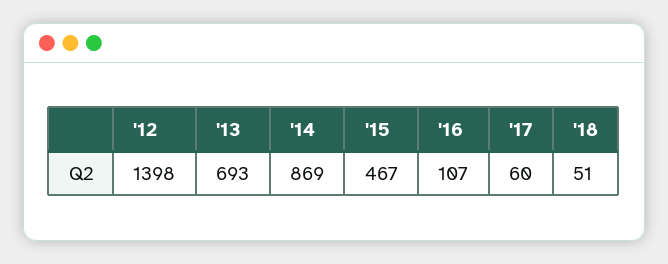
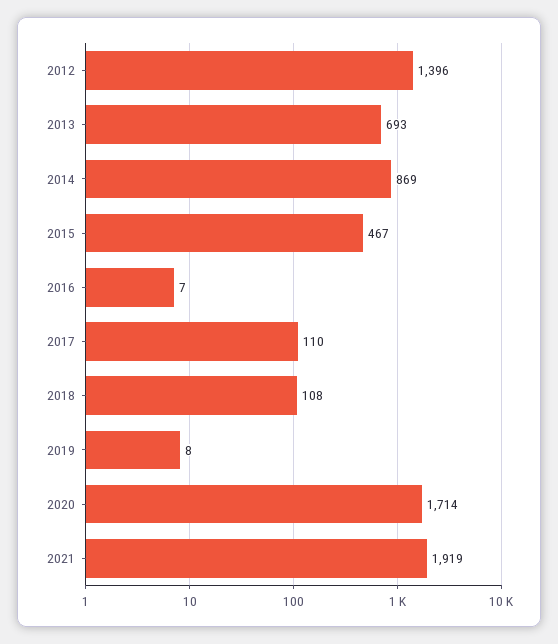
'12: 1398 -> 1396
'16: 107 -> 7
'17: 60 -> 110
'18: 51 -> 108
2019: none -> 8
2020: none -> 1714
2021: none -> 1919

